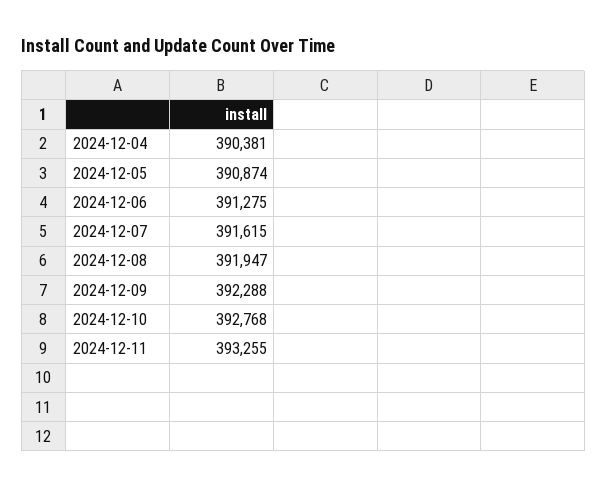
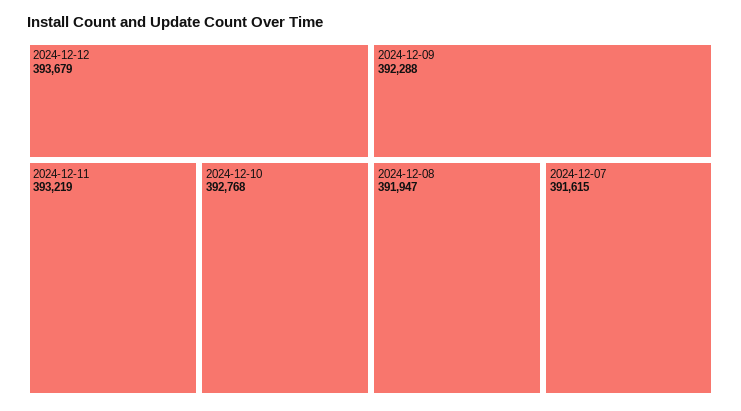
2024-12-04: 390381 -> none
2024-12-05: 390874 -> none
2024-12-06: 391275 -> none
2024-12-11: 393255 -> 393219
2024-12-12: none -> 393679

